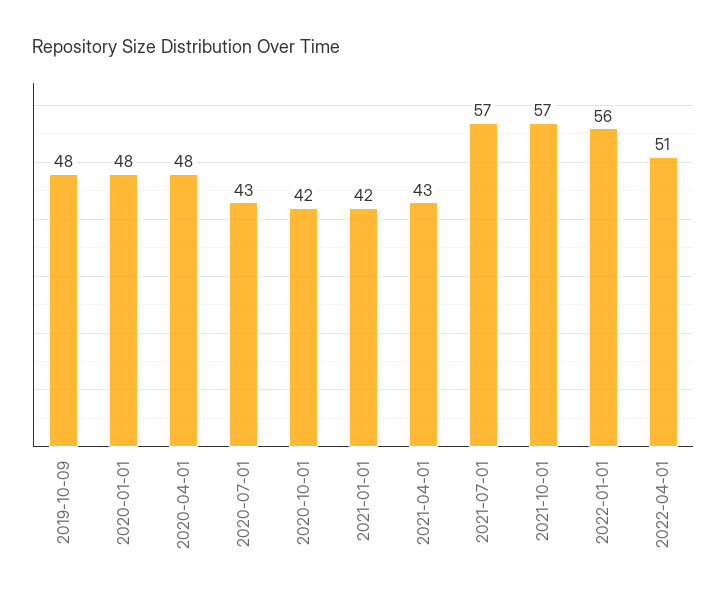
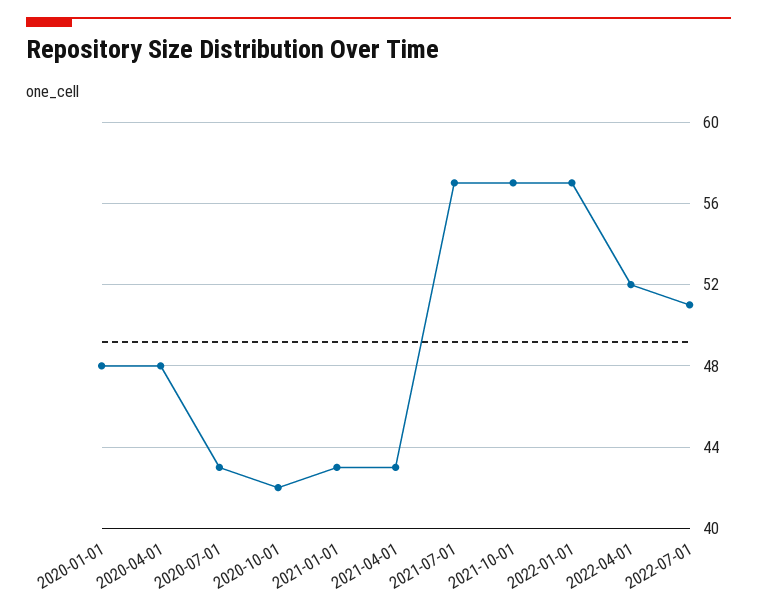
2019-10-09: 48 -> none
2021-01-01: 42 -> 43
2022-01-01: 56 -> 57
2022-04-01: 51 -> 52
2022-07-01: none -> 51

